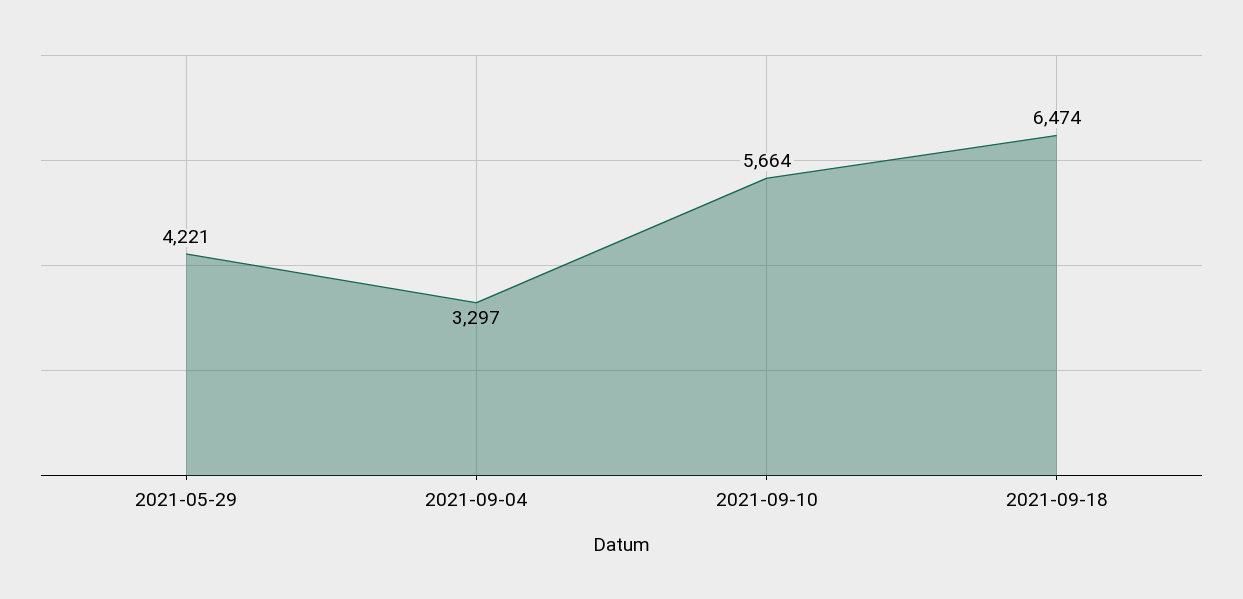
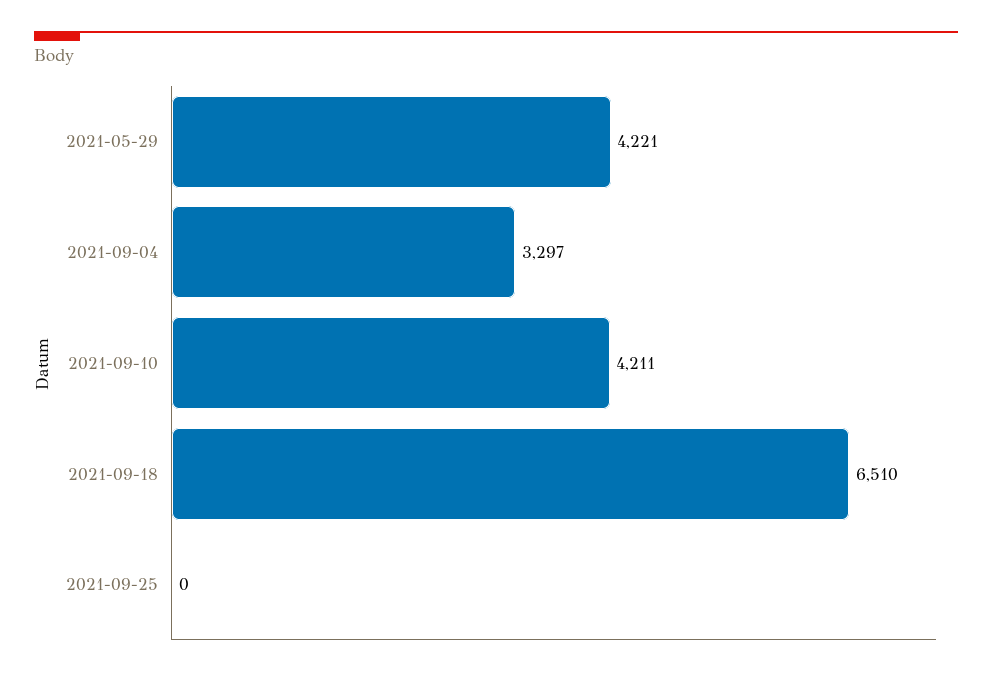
2021-09-10: 5664 -> 4211
2021-09-18: 6474 -> 6510
2021-09-25: none -> 0

